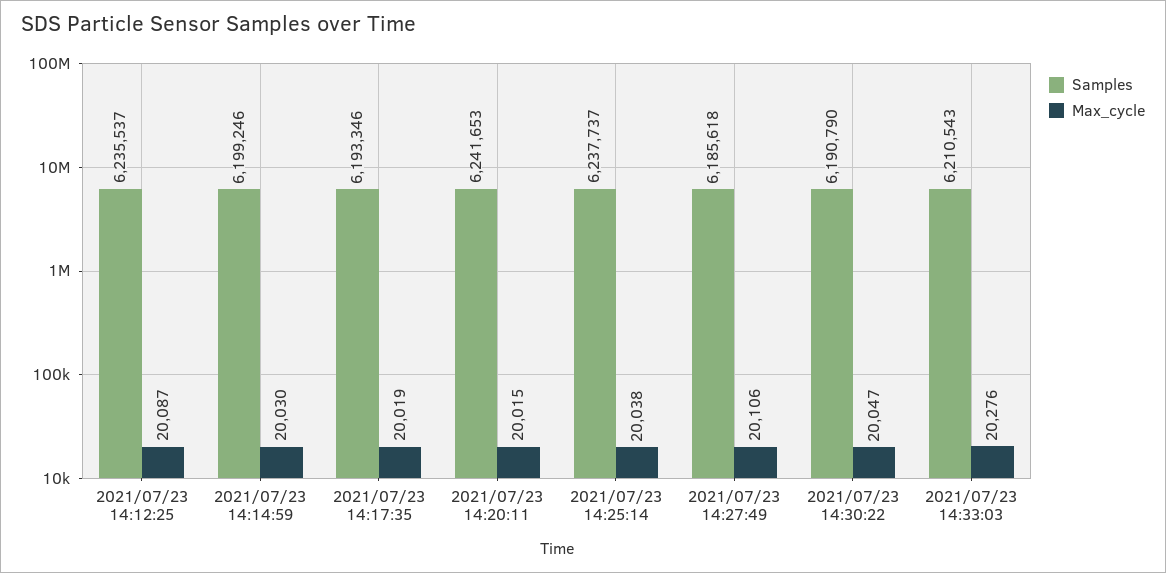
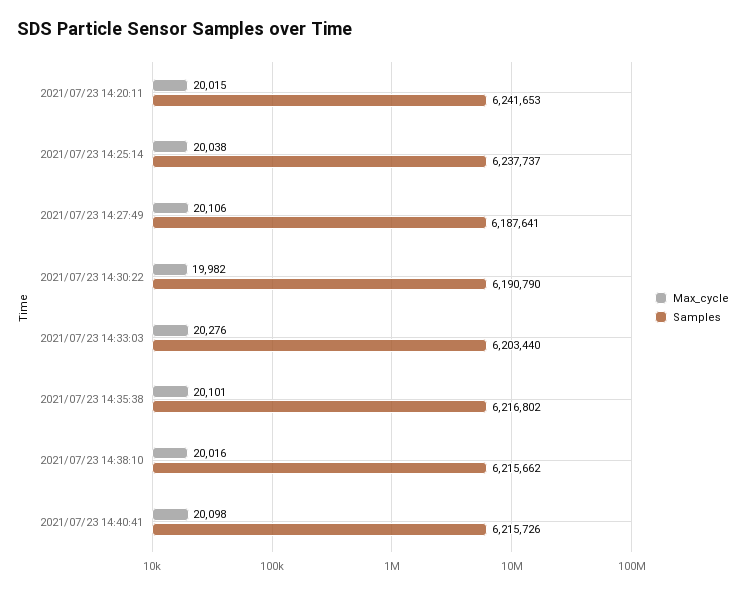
Samples, 2021/07/23 14:12:25: 6235537 -> none
Max_cycle, 2021/07/23 14:12:25: 20087 -> none
Samples, 2021/07/23 14:14:59: 6199246 -> none
Max_cycle, 2021/07/23 14:14:59: 20030 -> none
Samples, 2021/07/23 14:17:35: 6193346 -> none
Max_cycle, 2021/07/23 14:17:35: 20019 -> none
Samples, 2021/07/23 14:27:49: 6185618 -> 6187641
Max_cycle, 2021/07/23 14:30:22: 20047 -> 19982
Samples, 2021/07/23 14:33:03: 6210543 -> 6203440
Max_cycle, 2021/07/23 14:35:38: none -> 20101
Samples, 2021/07/23 14:35:38: none -> 6216802
Max_cycle, 2021/07/23 14:38:10: none -> 20016
Samples, 2021/07/23 14:38:10: none -> 6215662
Max_cycle, 2021/07/23 14:40:41: none -> 20098
Samples, 2021/07/23 14:40:41: none -> 6215726

